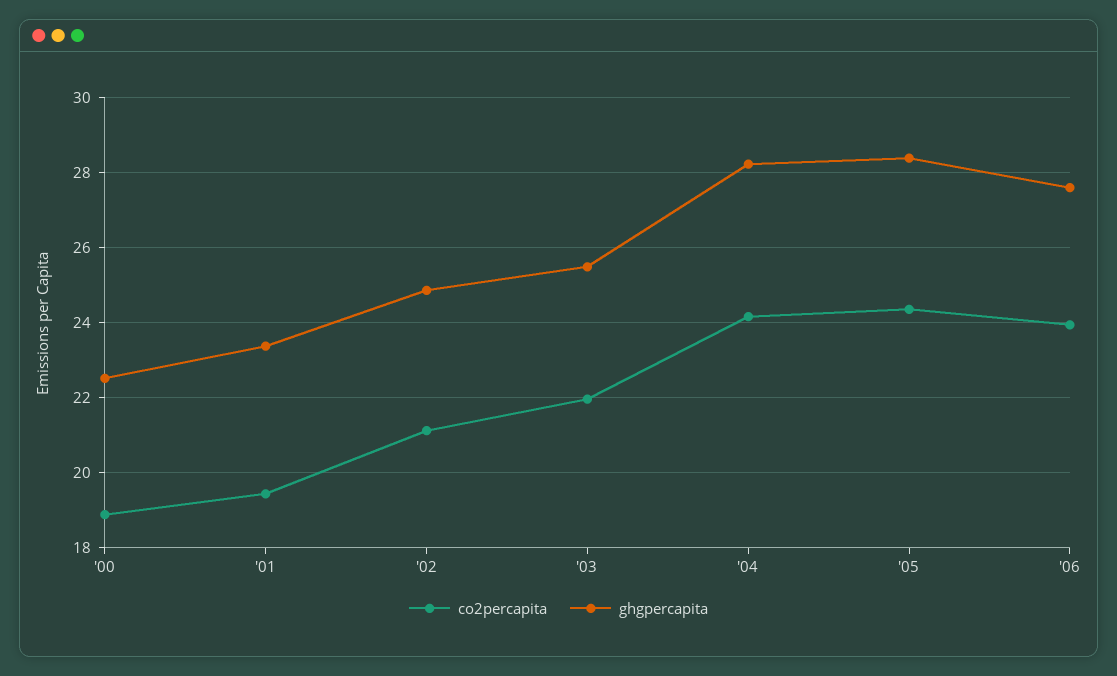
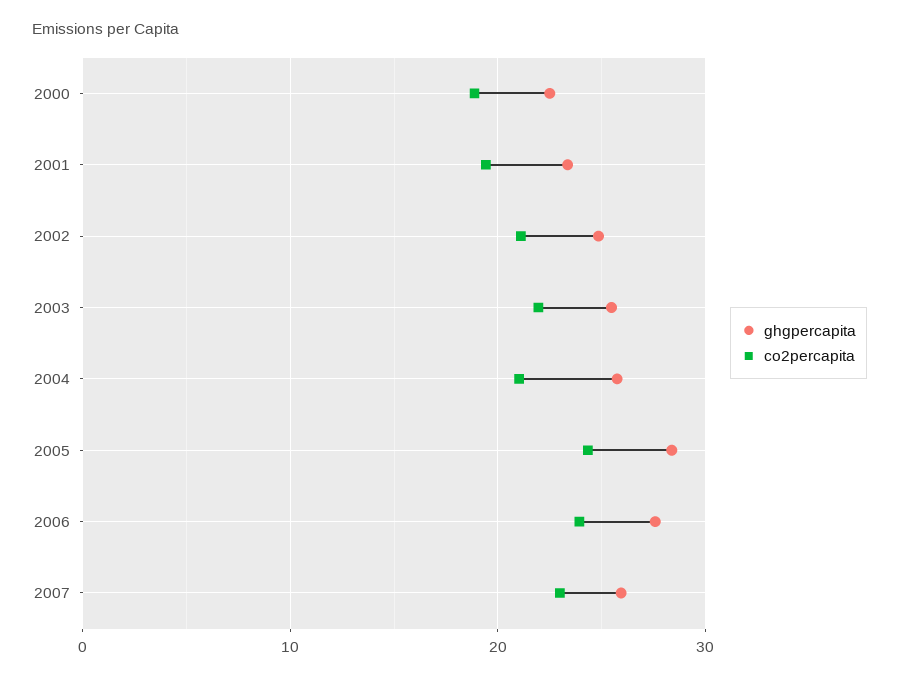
co2percapita, '04: 24.2 -> 21
ghgpercapita, '04: 28.2 -> 26
ghgpercapita, 2007: none -> 26
co2percapita, 2007: none -> 23

